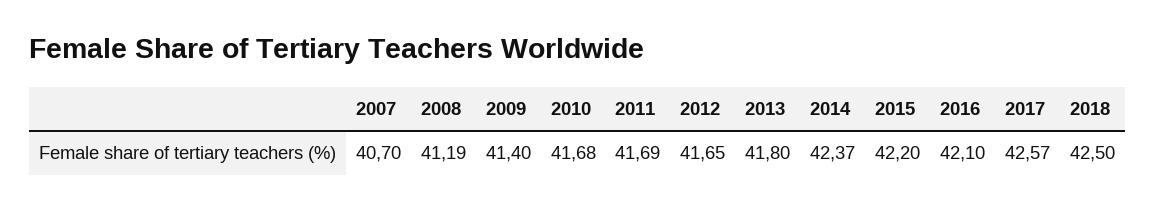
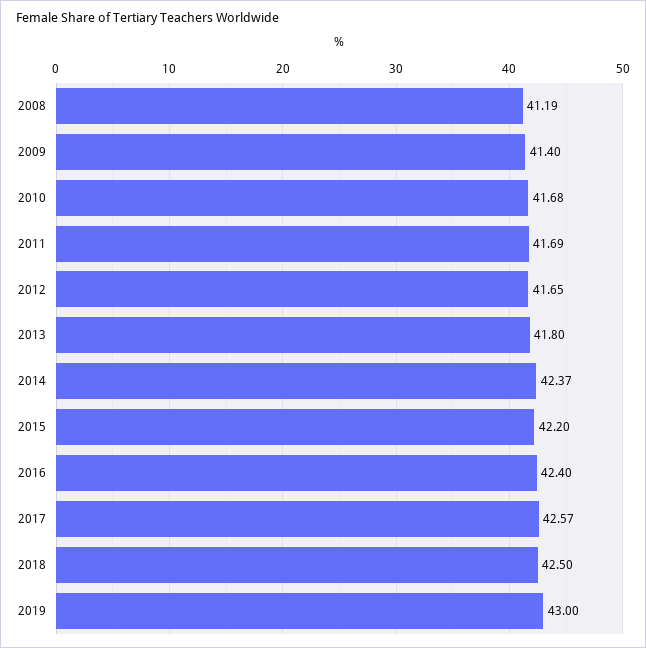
2007: 40.7 -> none
2016: 42.1 -> 42.4
2019: none -> 43

